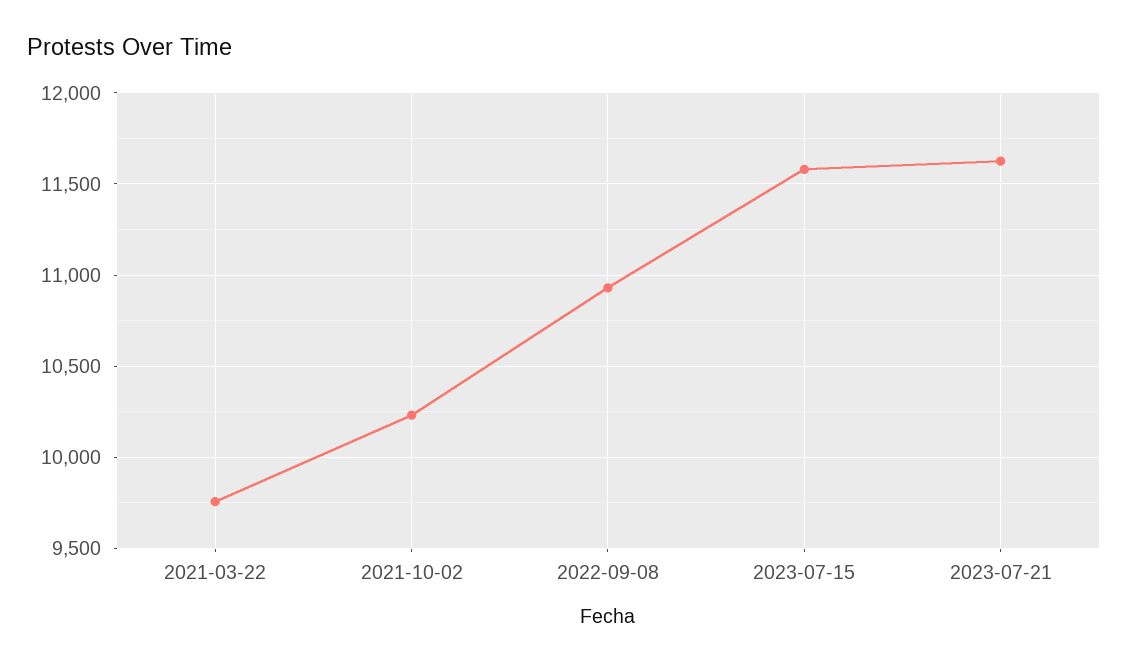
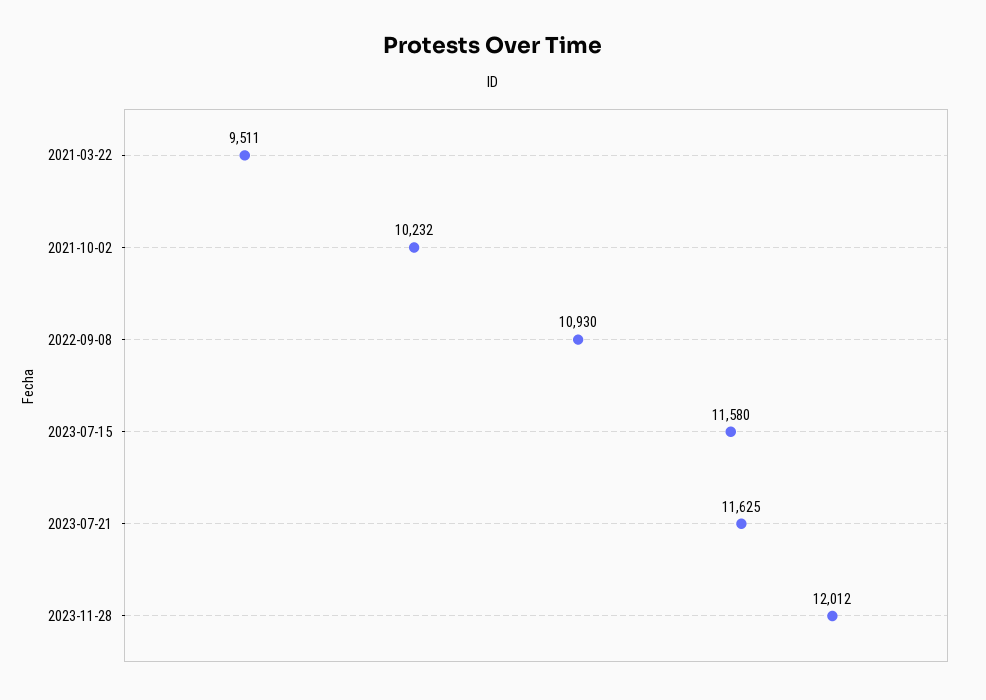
2021-03-22: 9750 -> 9511
2023-11-28: none -> 12012

